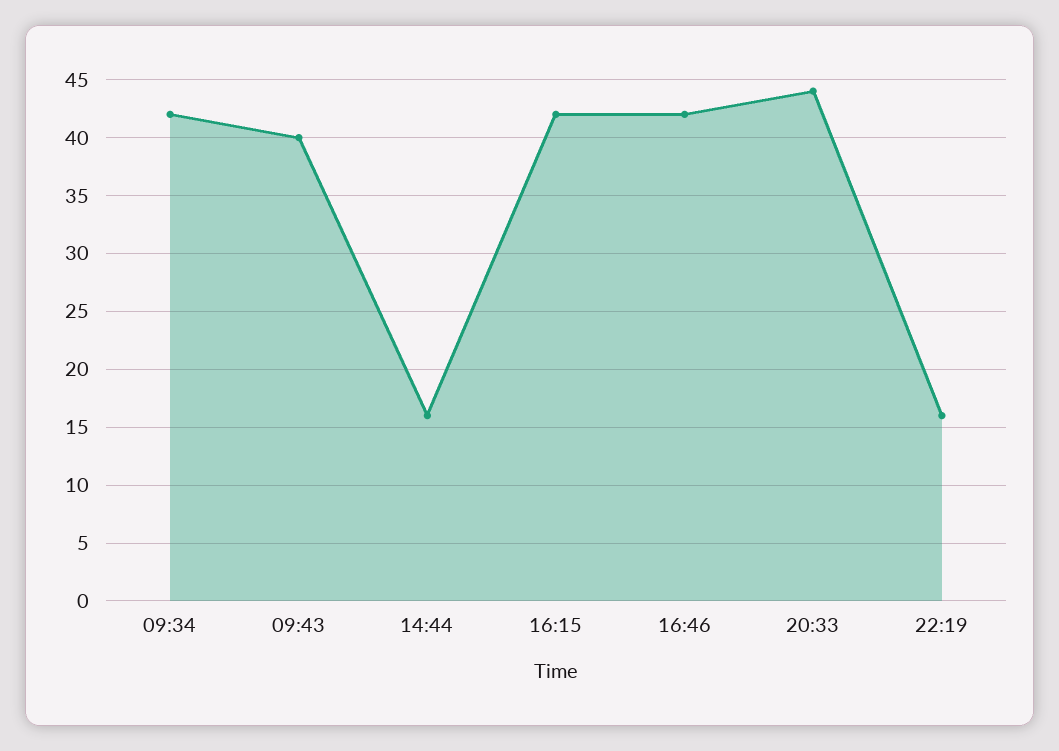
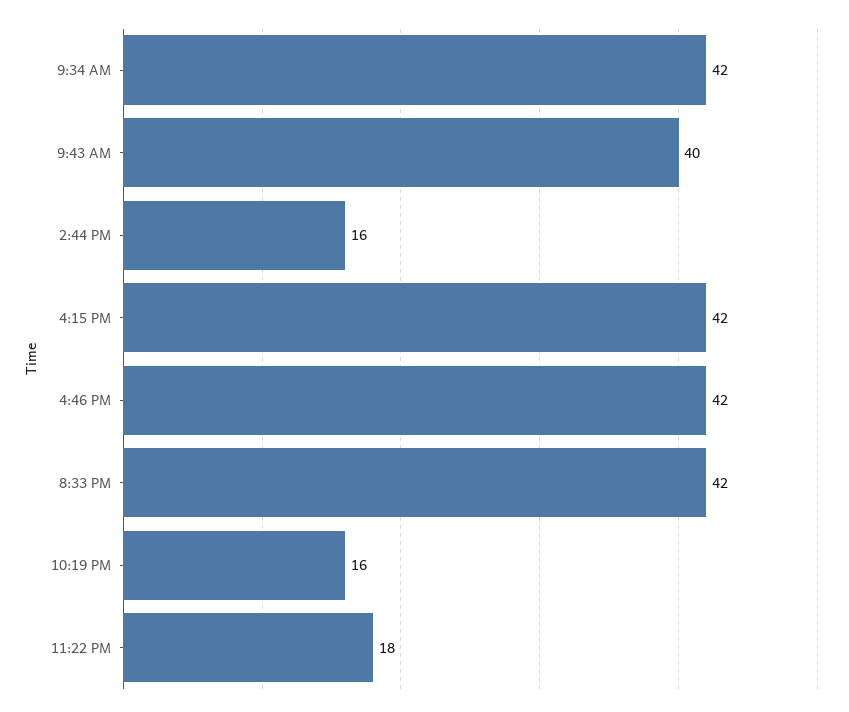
20:33: 44 -> 42
11:22 PM: none -> 18

